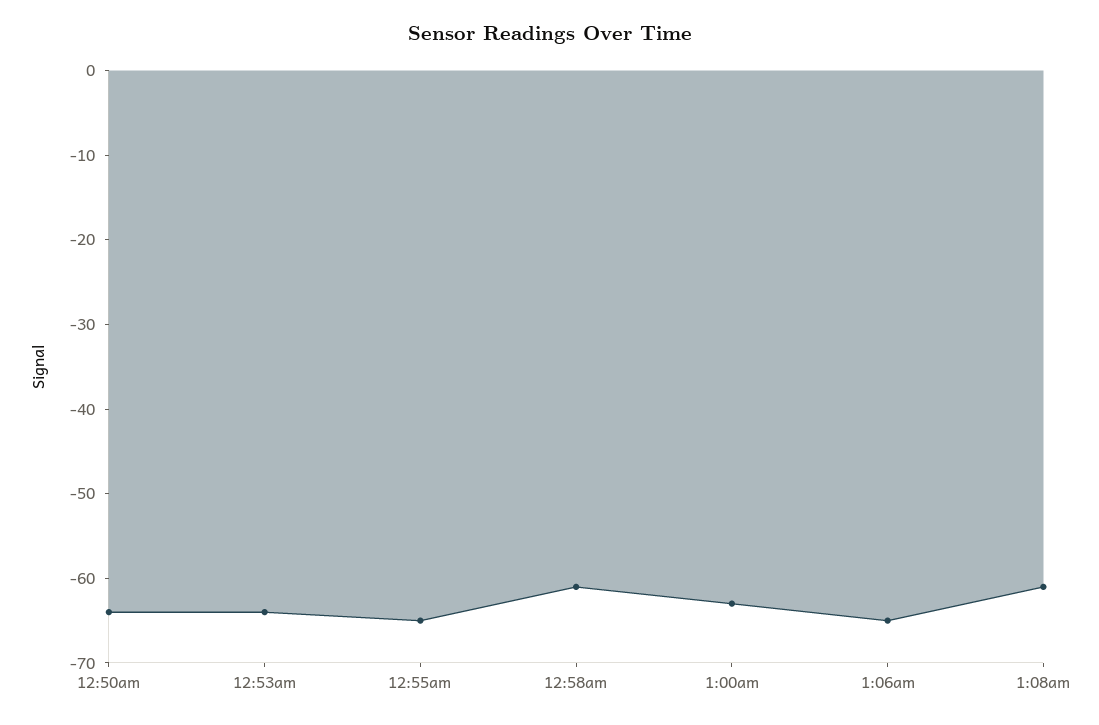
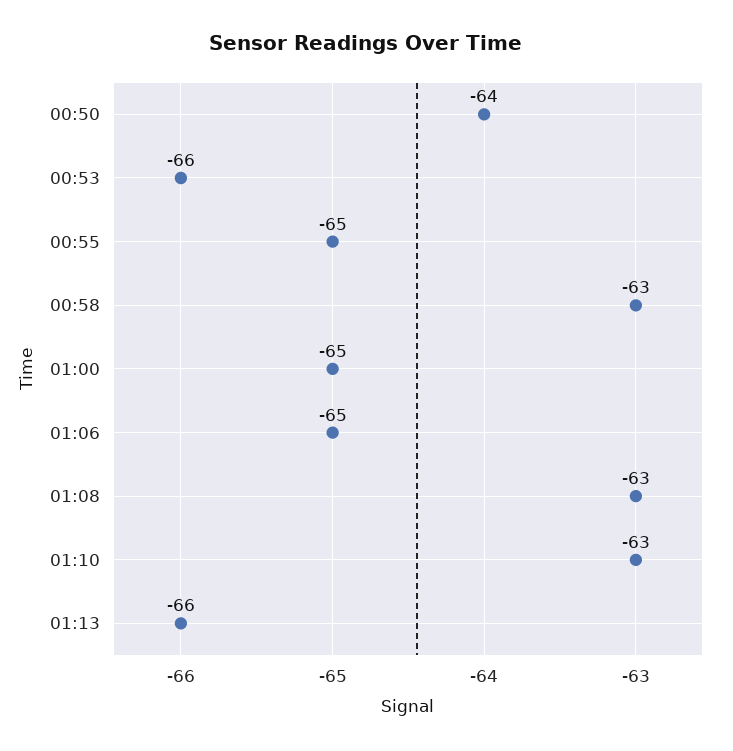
12:53am: -64 -> -66
12:58am: -61 -> -63
1:00am: -63 -> -65
1:08am: -61 -> -63
01:10: none -> -63
01:13: none -> -66

